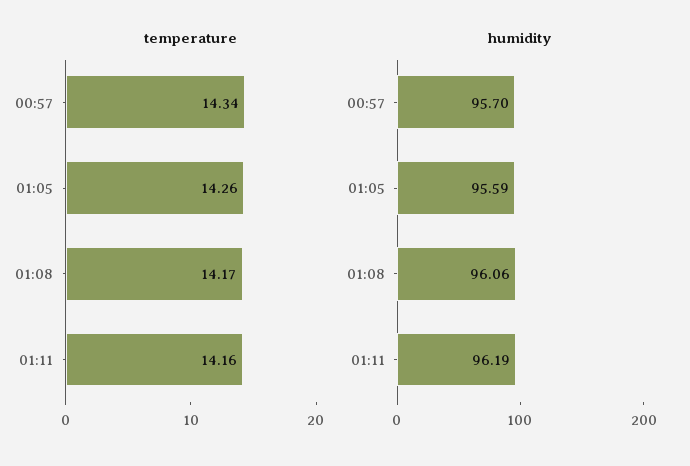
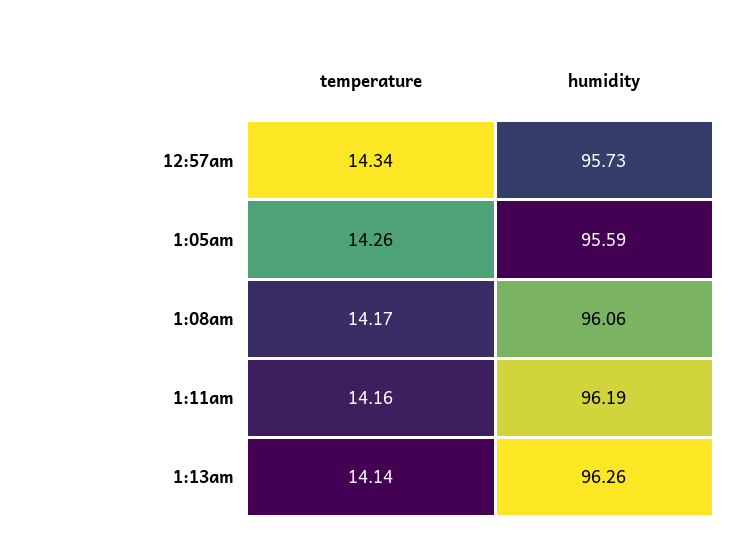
humidity, 00:57: 95.7 -> 95.73
temperature, 1:13am: none -> 14.14
humidity, 1:13am: none -> 96.26

